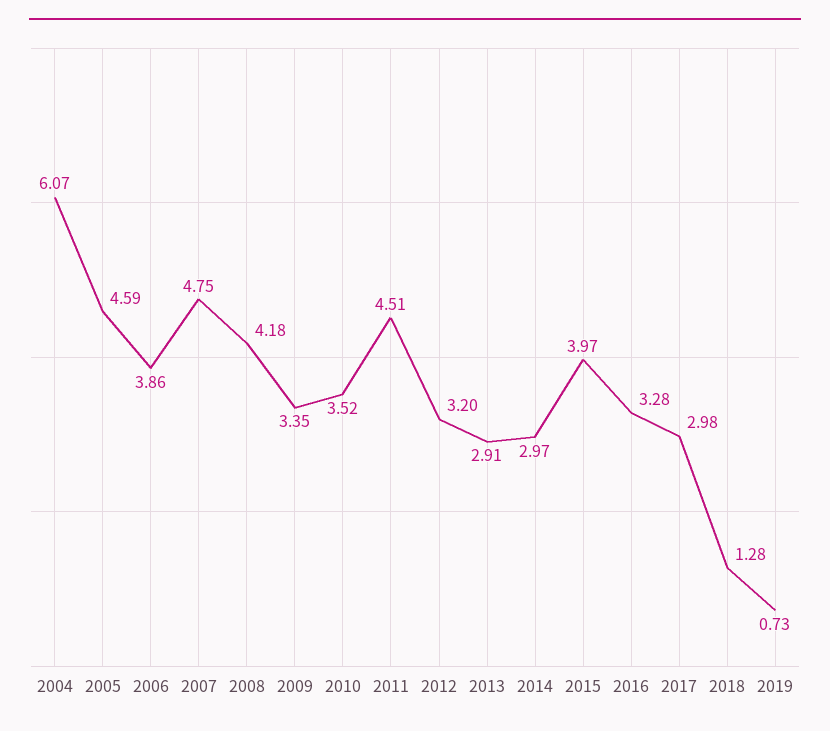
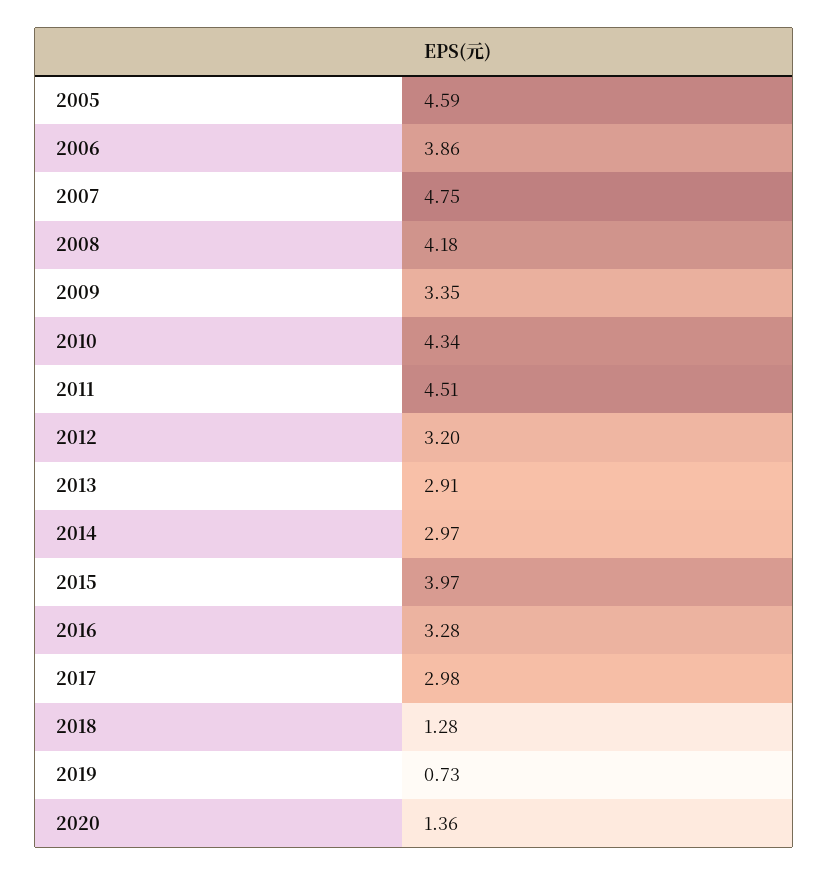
2004: 6.07 -> none
2010: 3.52 -> 4.34
2020: none -> 1.36

